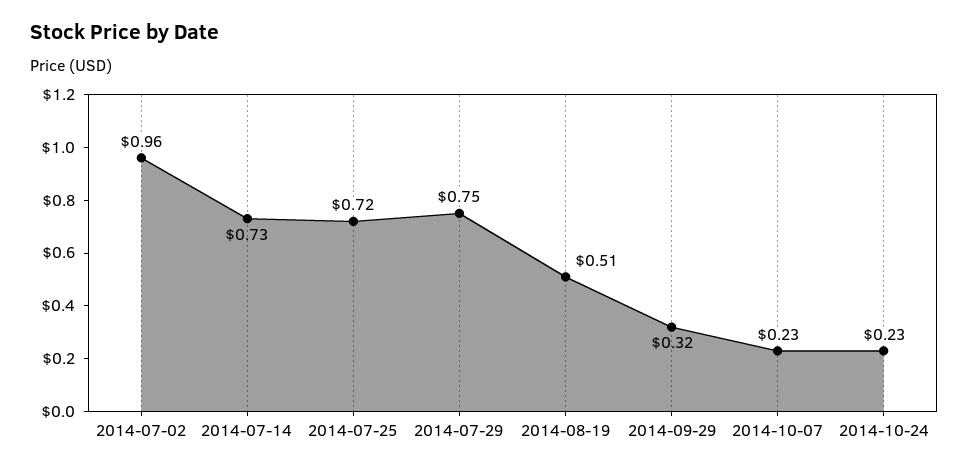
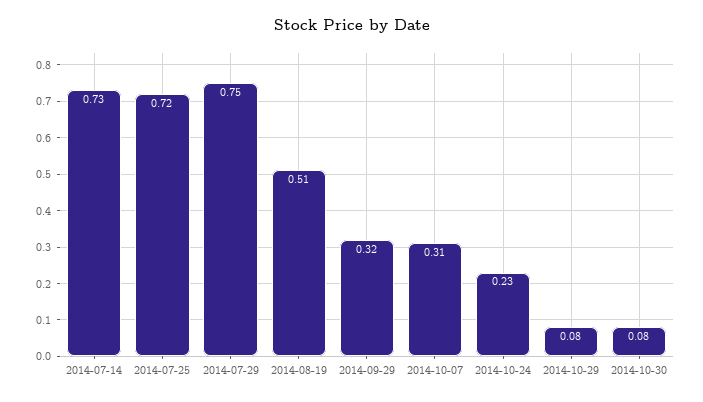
2014-07-02: 0.96 -> none
2014-10-07: 0.23 -> 0.31
2014-10-29: none -> 0.08
2014-10-30: none -> 0.08

